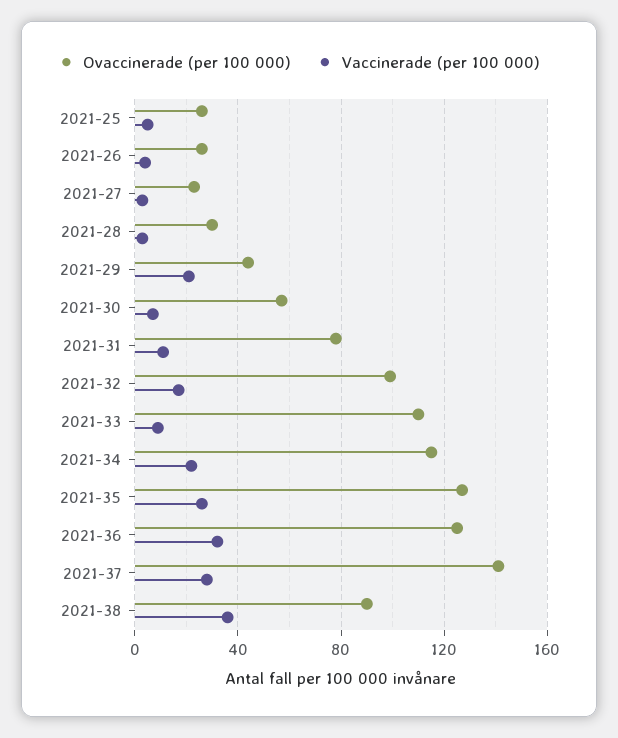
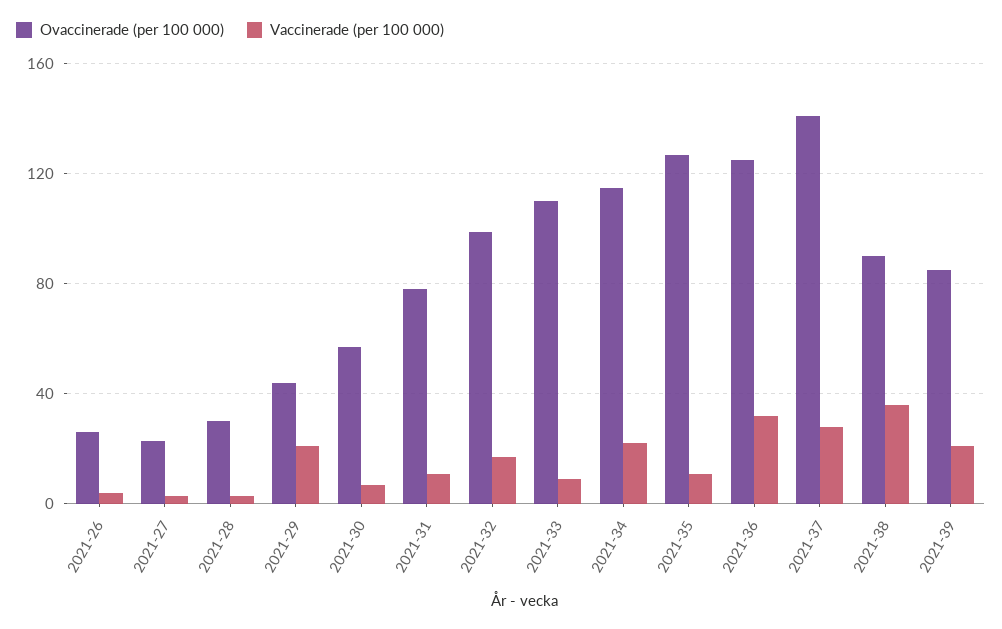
Ovaccinerade (per 100 000), 2021-25: 25 -> none
Vaccinerade (per 100 000), 2021-25: 5 -> none
Vaccinerade (per 100 000), 2021-35: 25 -> 10
Ovaccinerade (per 100 000), 2021-39: none -> 85
Vaccinerade (per 100 000), 2021-39: none -> 20

